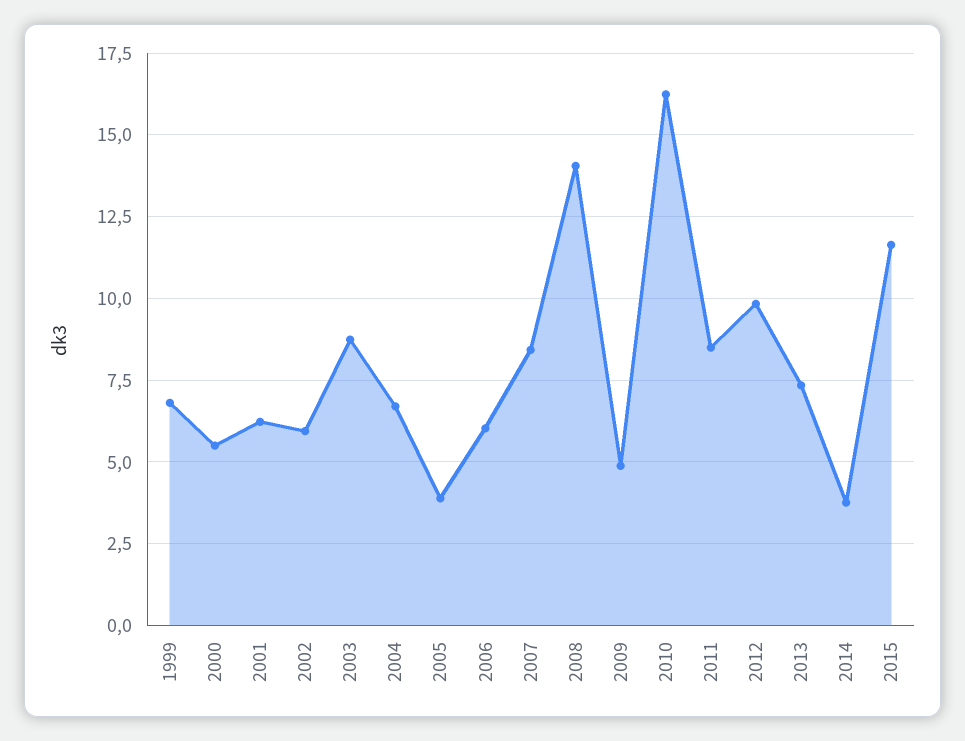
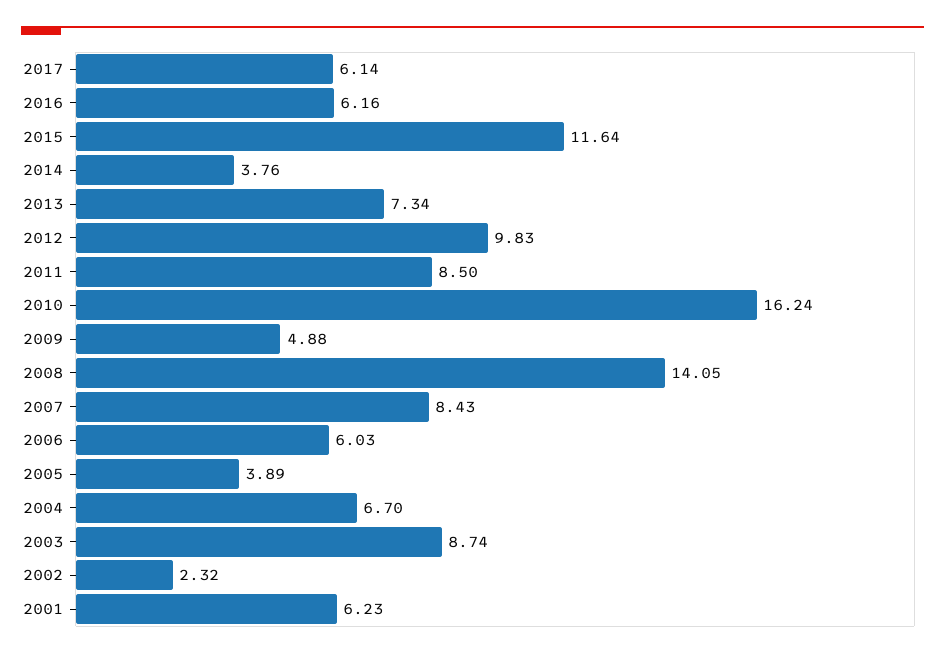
1999: 6.75 -> none
2000: 5.5 -> none
2002: 6 -> 2.32
2017: none -> 6.14
2016: none -> 6.16

